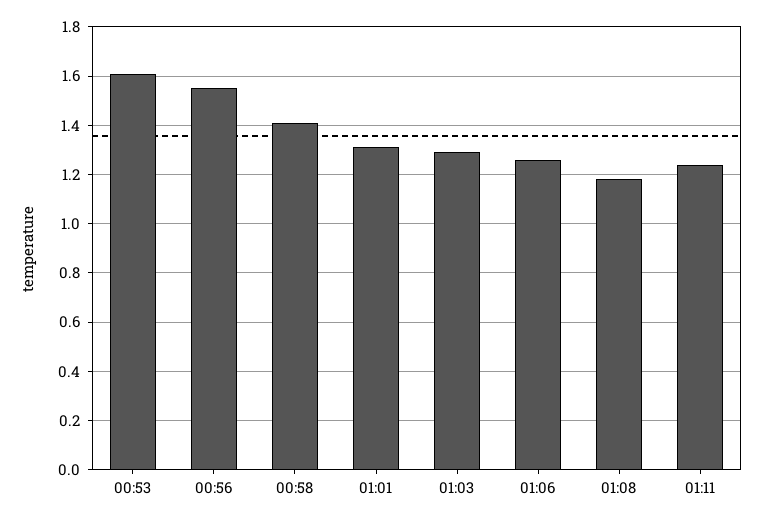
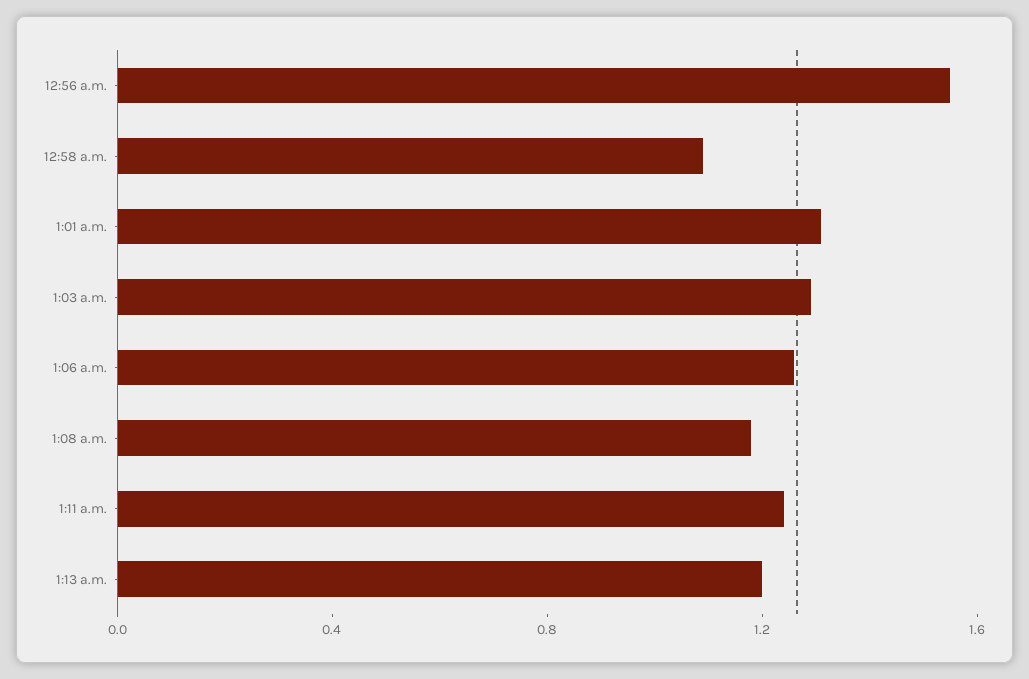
00:53: 1.6 -> none
00:58: 1.4 -> 1.1
1:13 a.m.: none -> 1.2

